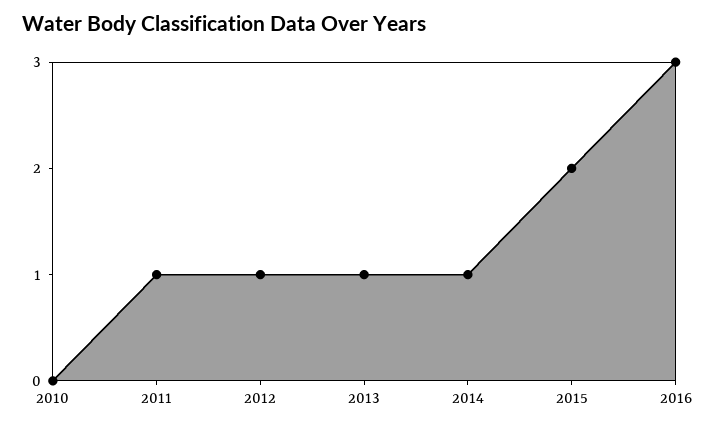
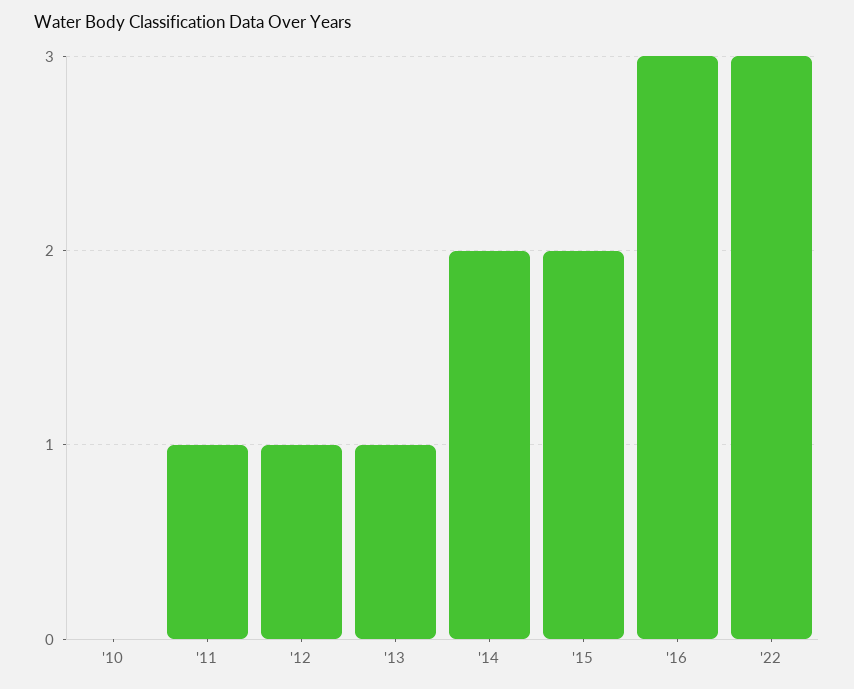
2014: 1 -> 2
'22: none -> 3

